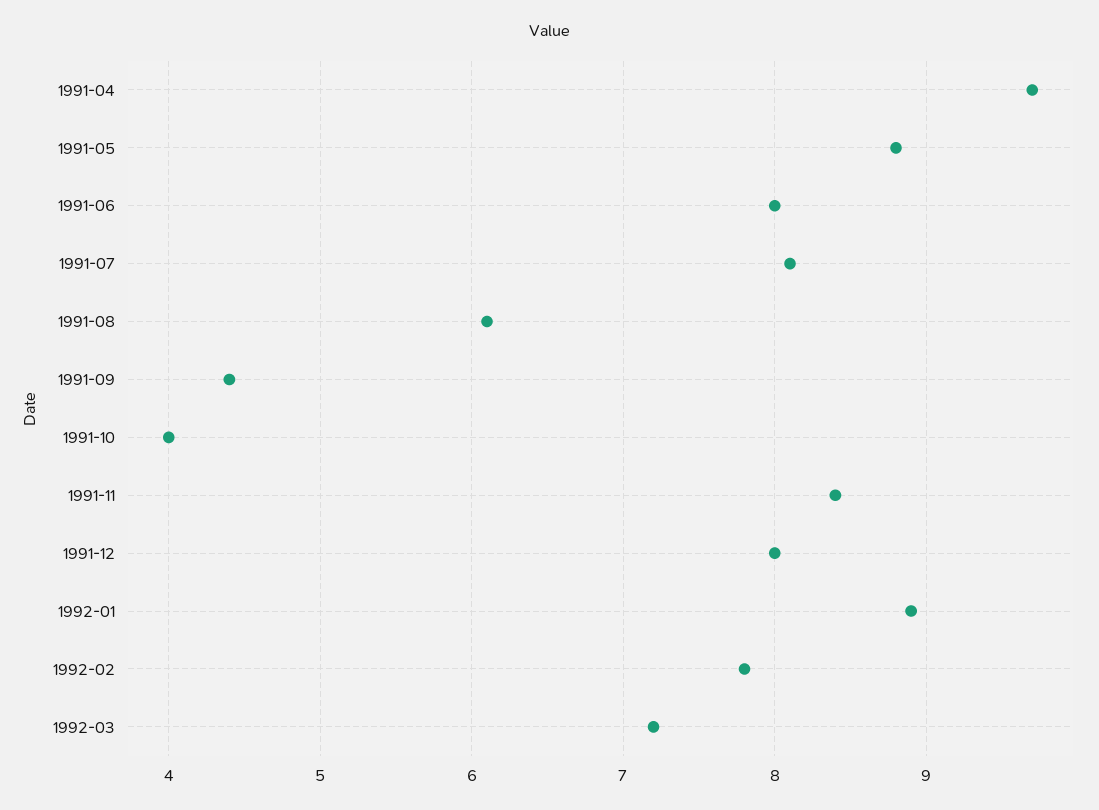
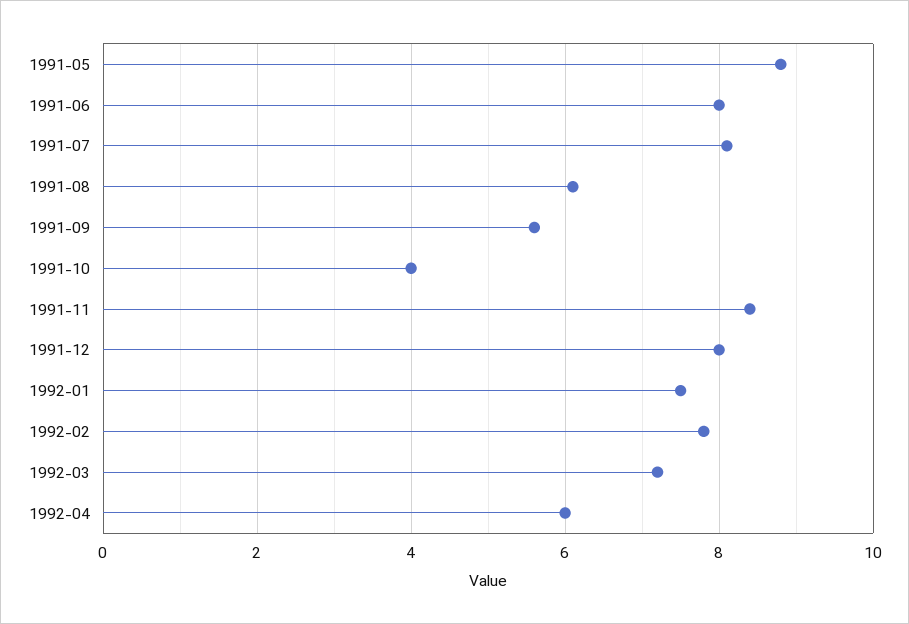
1991-04: 9.7 -> none
1991-09: 4.4 -> 5.5
1992-01: 8.9 -> 7.5
1992-04: none -> 6

